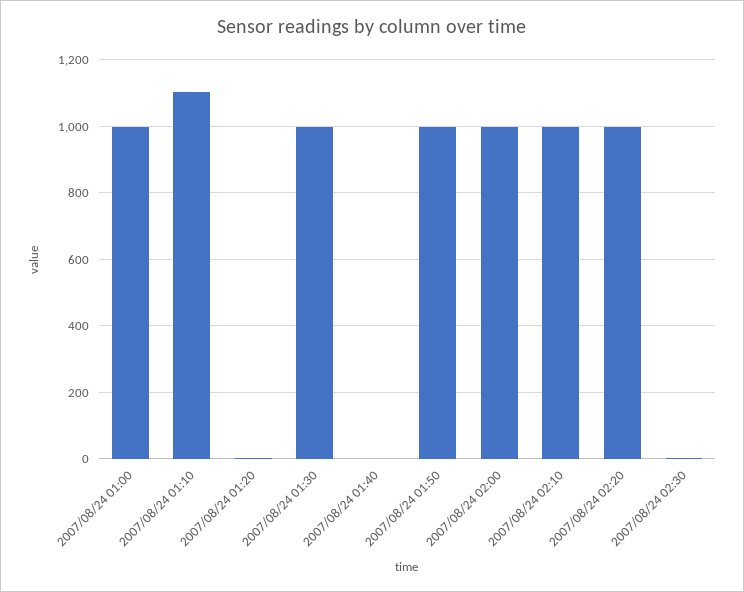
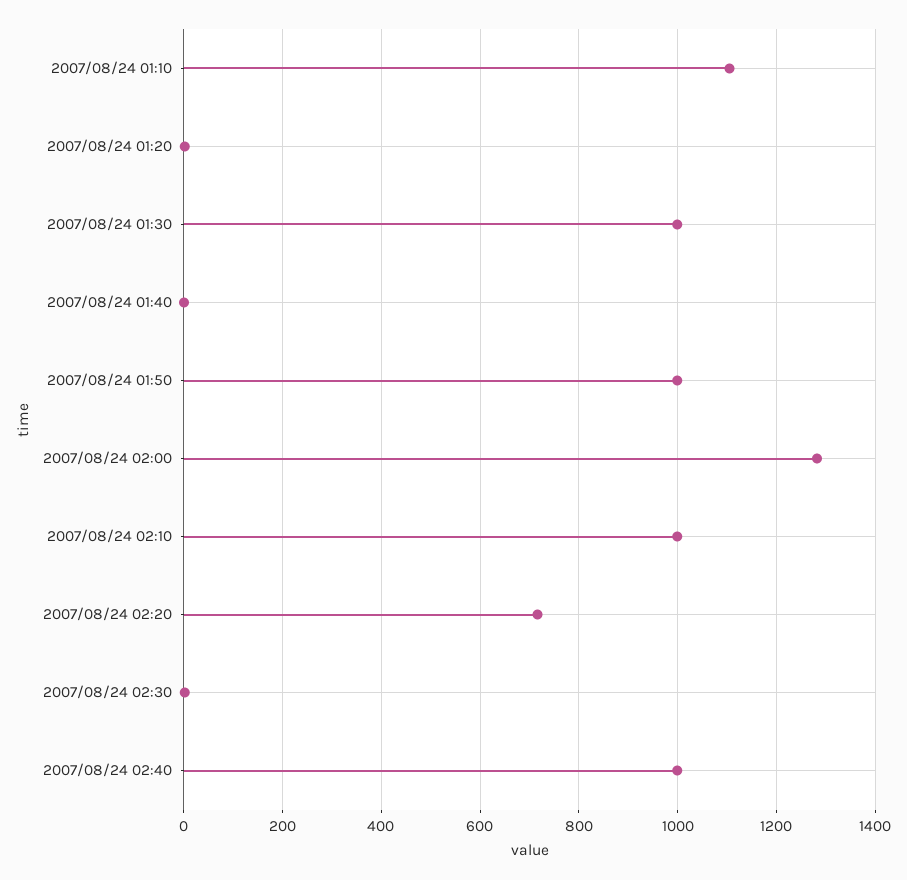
2007/08/24 01:00: 1000 -> none
2007/08/24 02:00: 1000 -> 1280
2007/08/24 02:20: 1000 -> 720
2007/08/24 02:40: none -> 1000

